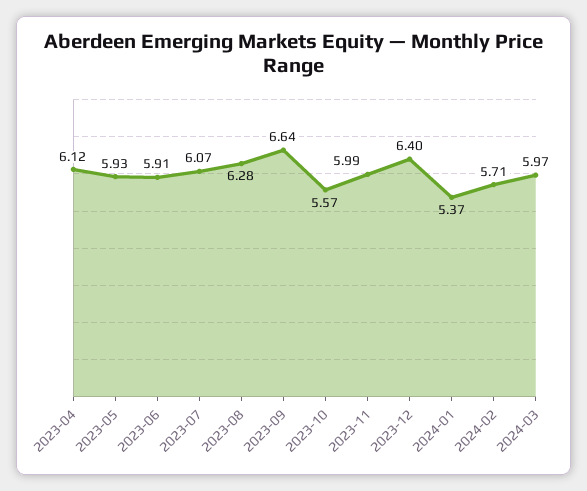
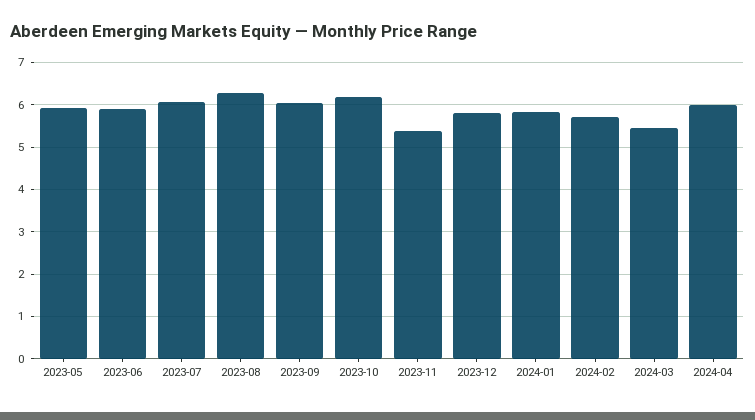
2023-04: 6.12 -> none
2023-09: 6.64 -> 6
2023-10: 5.57 -> 6.2
2023-11: 5.99 -> 5.4
2023-12: 6.4 -> 5.8
2024-01: 5.37 -> 5.8
2024-03: 5.97 -> 5.4
2024-04: none -> 6

